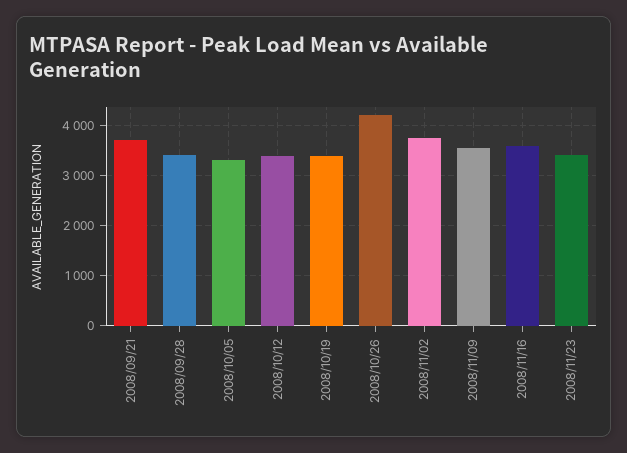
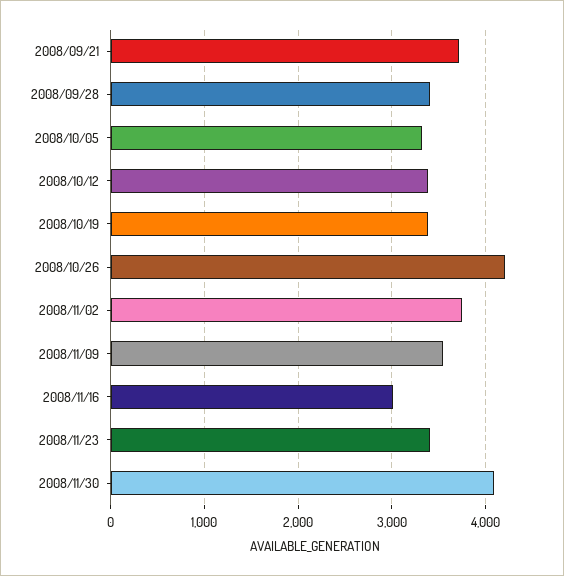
2008/11/16: 3600 -> 3000
2008/11/30: none -> 4100

